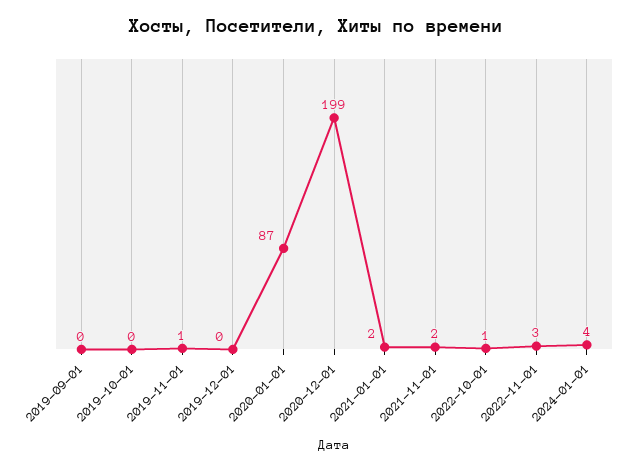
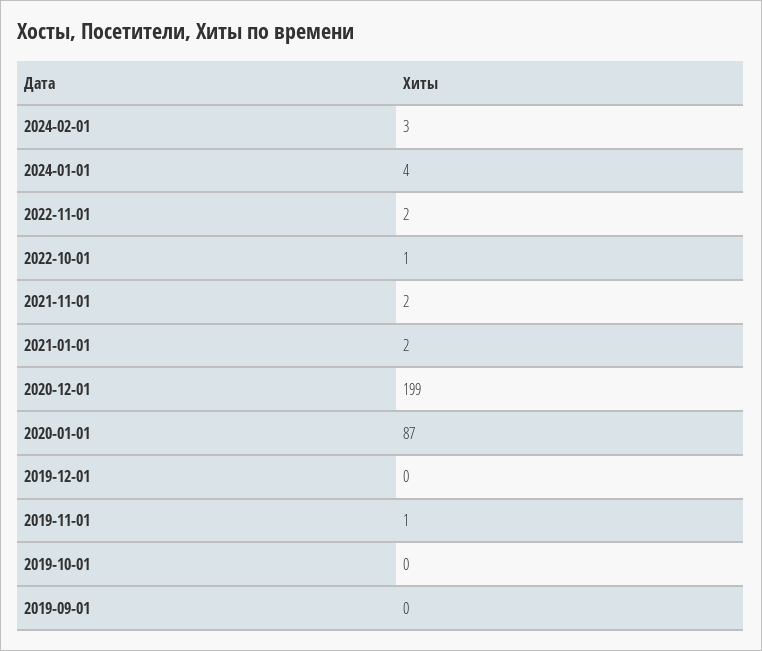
2022-11-01: 3 -> 2
2024-02-01: none -> 3

